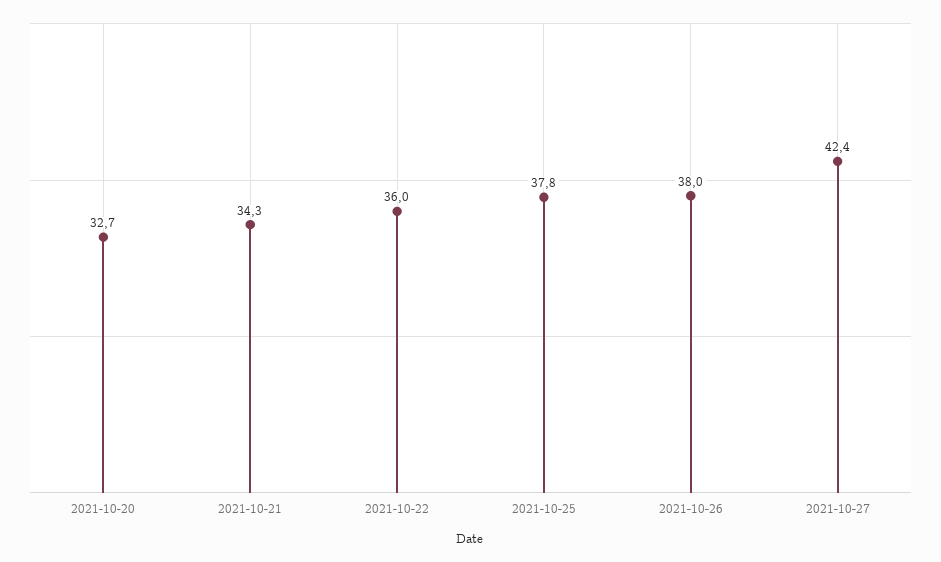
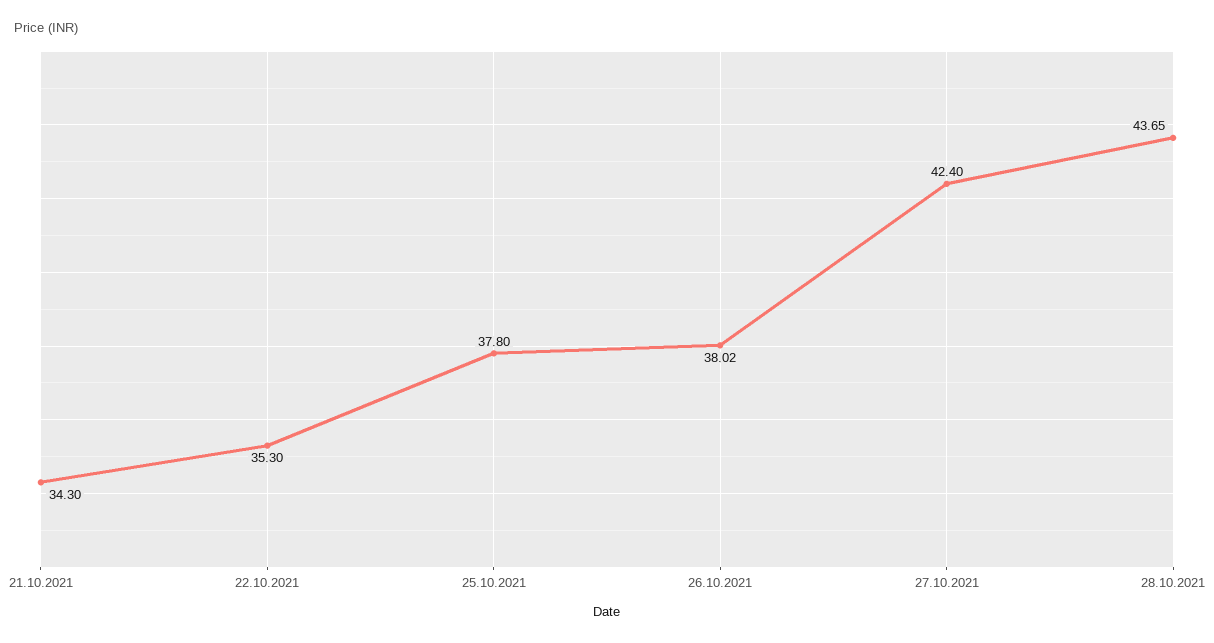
2021-10-20: 32.7 -> none
2021-10-22: 36 -> 35.3
28.10.2021: none -> 43.65

